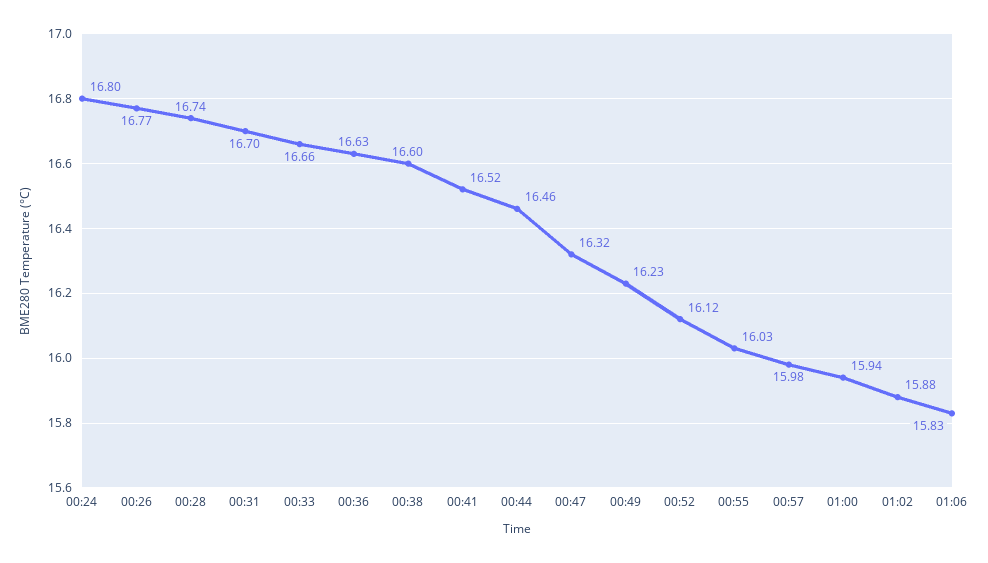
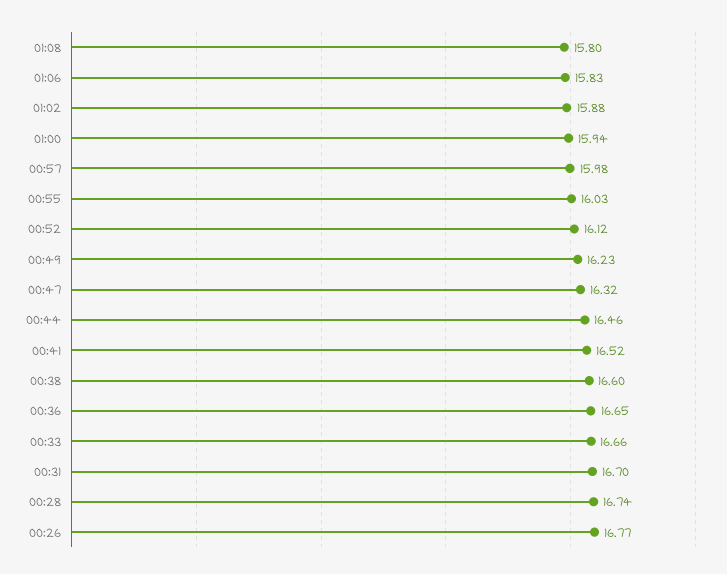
00:24: 16.8 -> none
00:36: 16.63 -> 16.65
01:08: none -> 15.8

